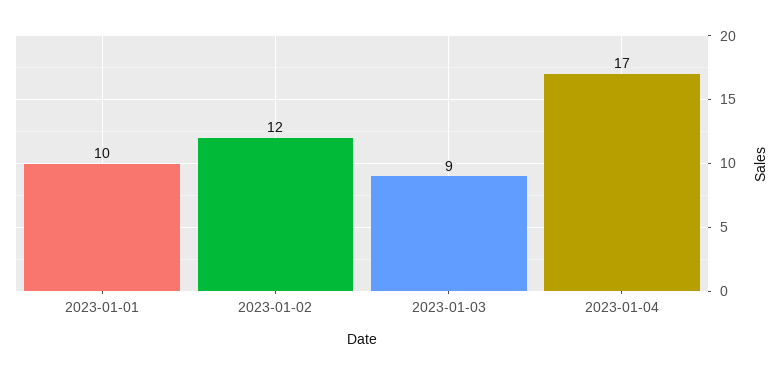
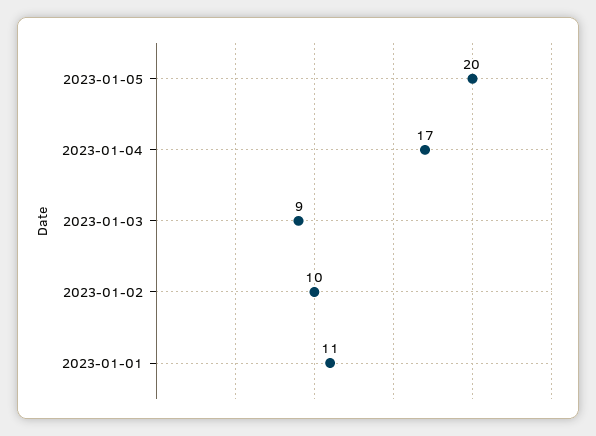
2023-01-01: 10 -> 11
2023-01-02: 12 -> 10
2023-01-05: none -> 20

